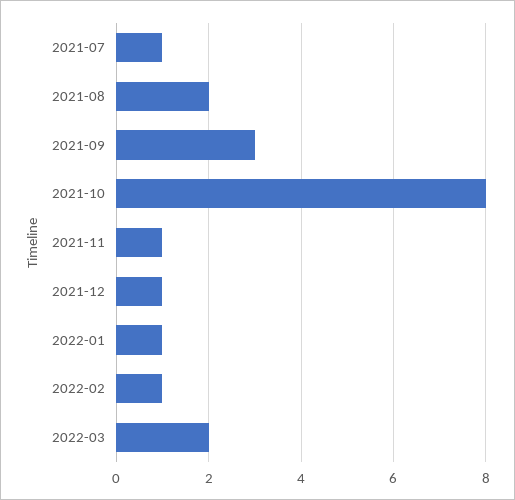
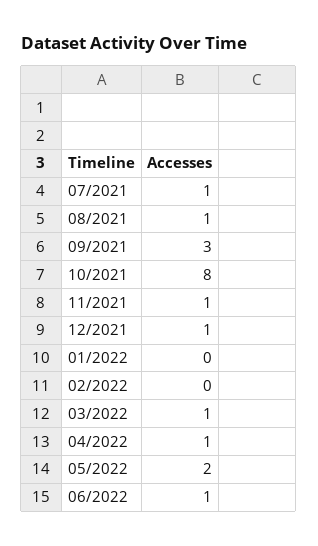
2021-08: 2 -> 1
2022-01: 1 -> 0
2022-02: 1 -> 0
2022-03: 2 -> 1
04/2022: none -> 1
05/2022: none -> 2
06/2022: none -> 1

